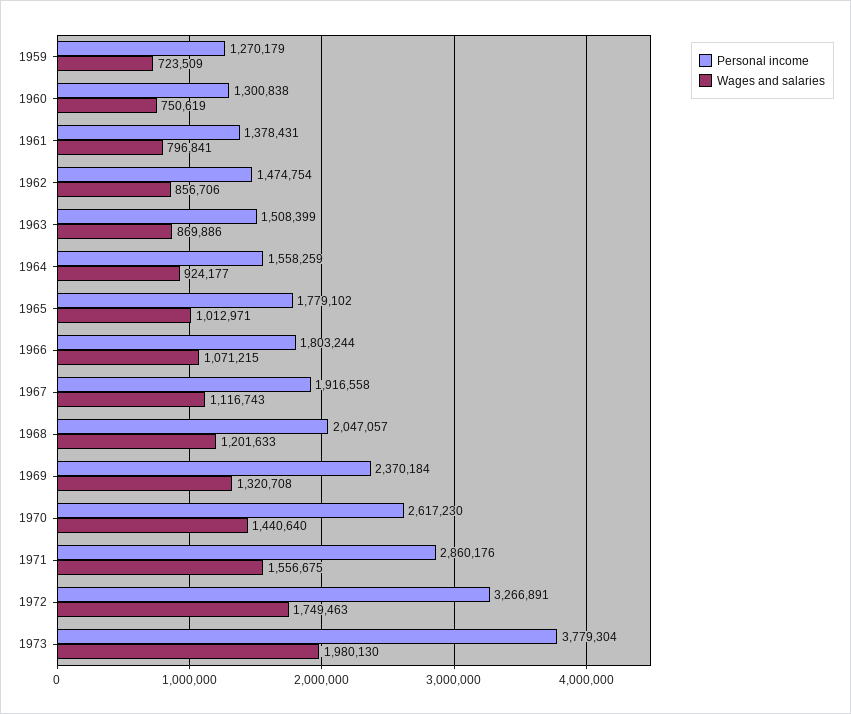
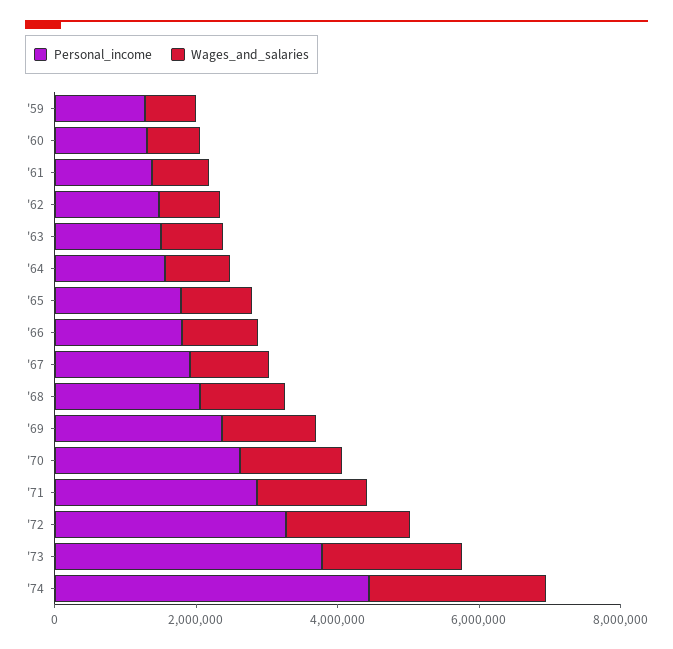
Personal income, '74: none -> 4500000
Wages and salaries, '74: none -> 2500000

